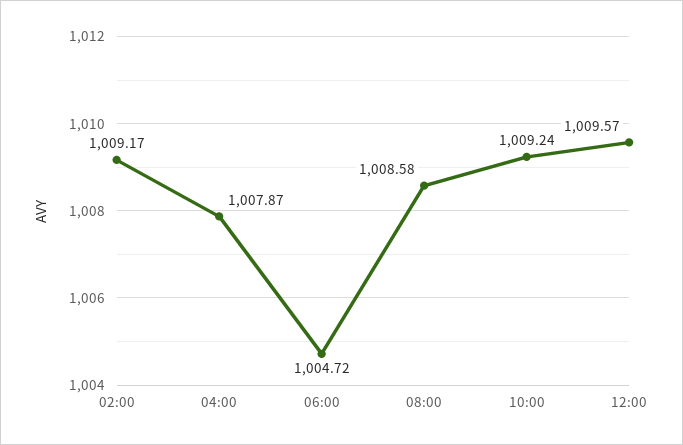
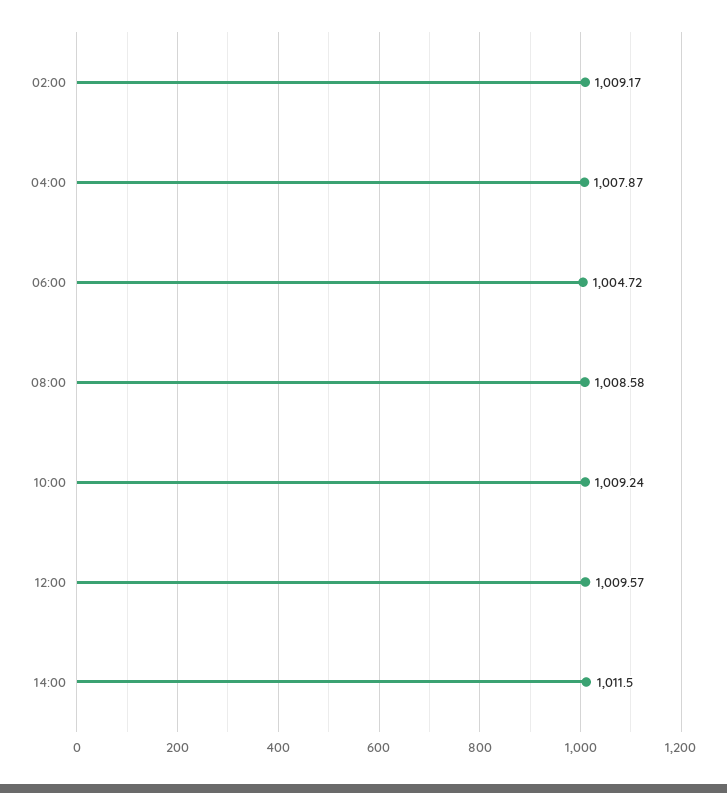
14:00: none -> 1011.5

